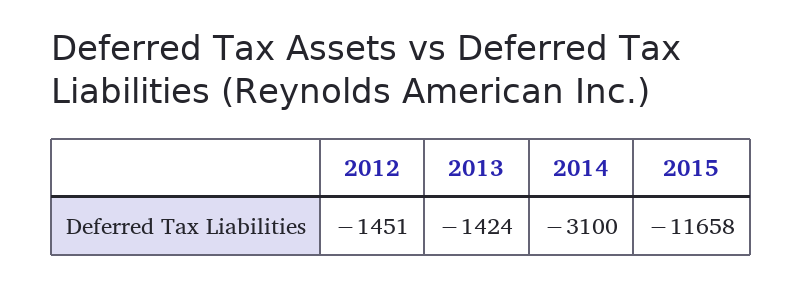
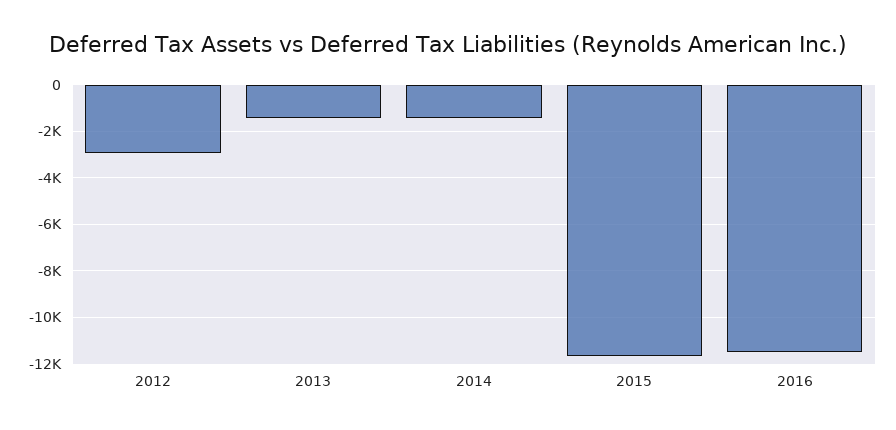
2012: -1451 -> -3000
2014: -3100 -> -1500
2016: none -> -11500

